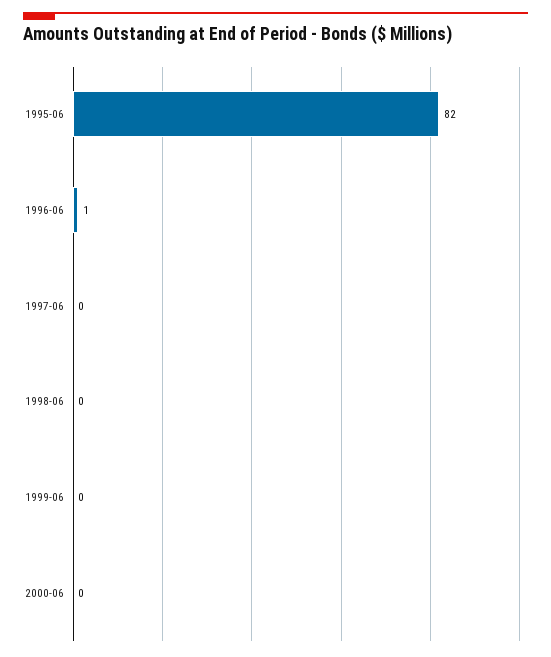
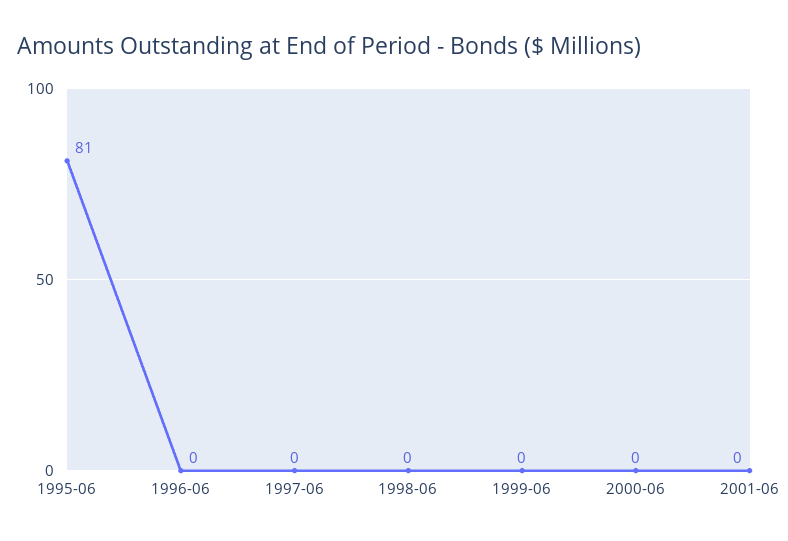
1995-06: 82 -> 81
1996-06: 1 -> 0
2001-06: none -> 0

